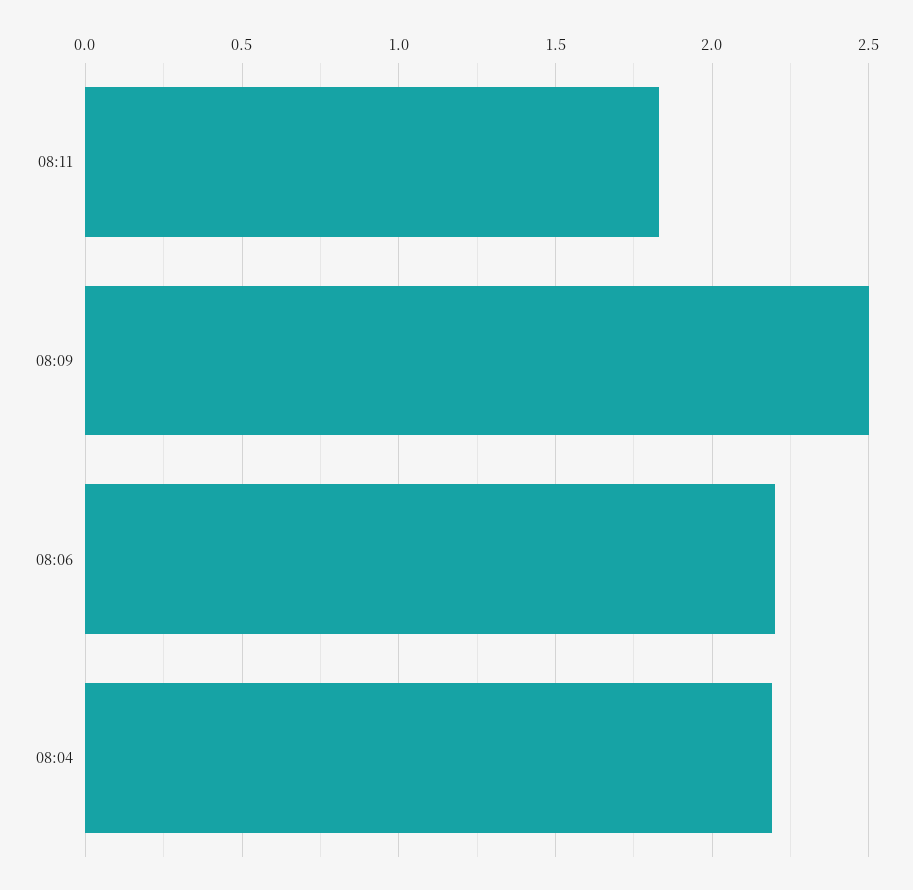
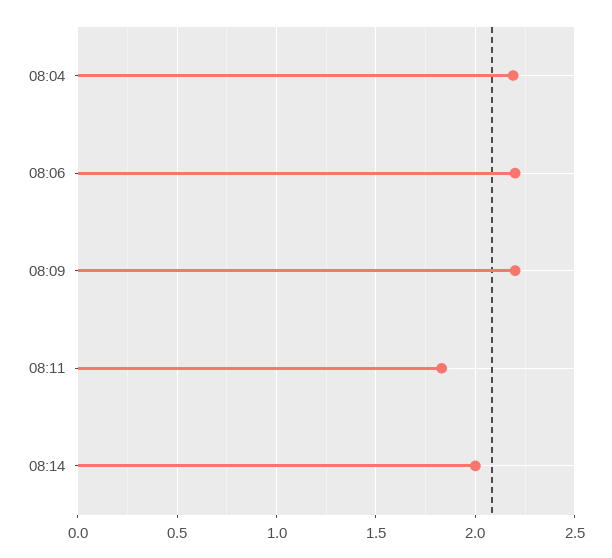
08:09: 2.5 -> 2.2
08:14: none -> 2

